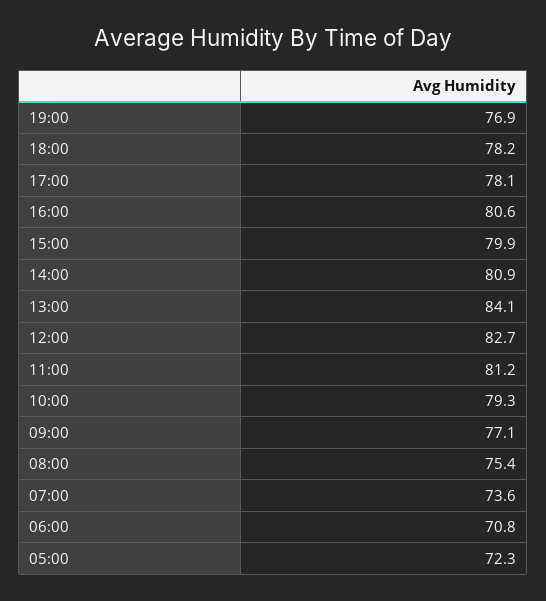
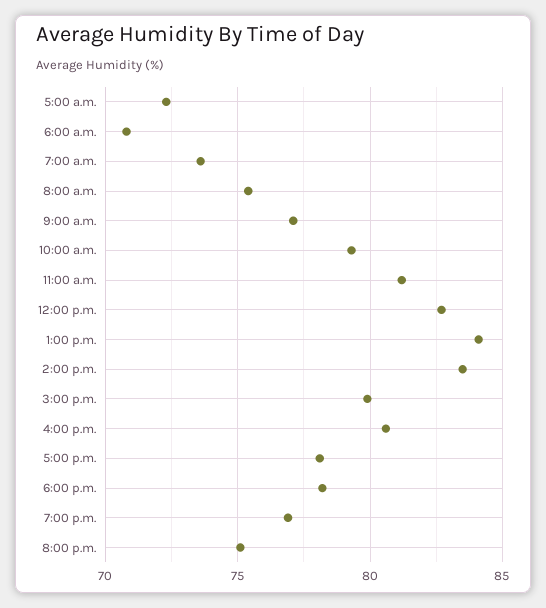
14:00: 80.9 -> 83.5
8:00 p.m.: none -> 75

